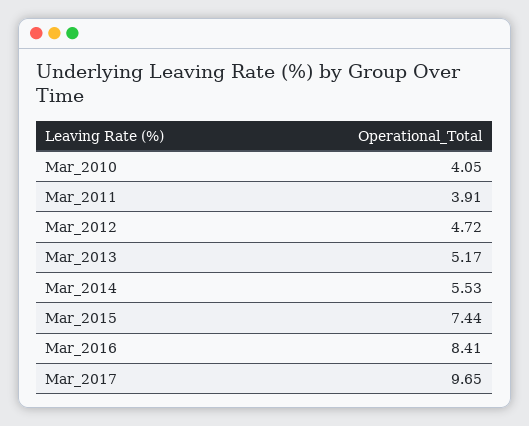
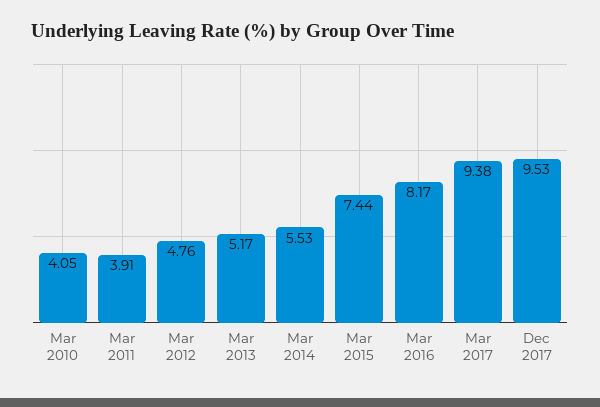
Mar_2012: 4.72 -> 4.76
Mar_2016: 8.41 -> 8.17
Mar_2017: 9.65 -> 9.38
Dec 2017: none -> 9.53

